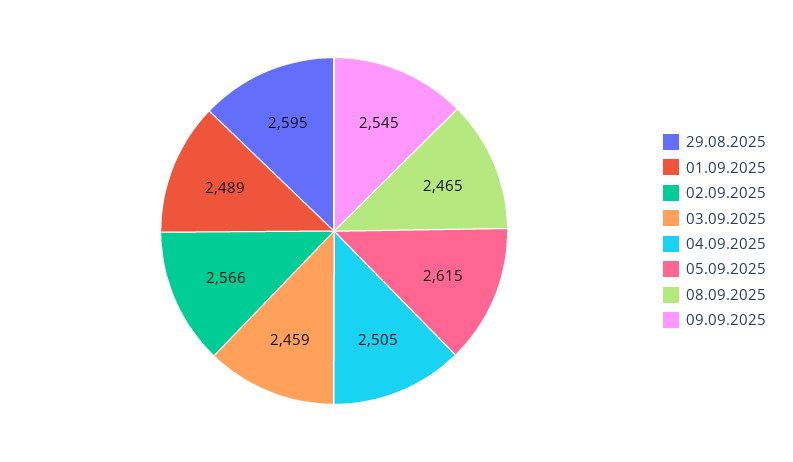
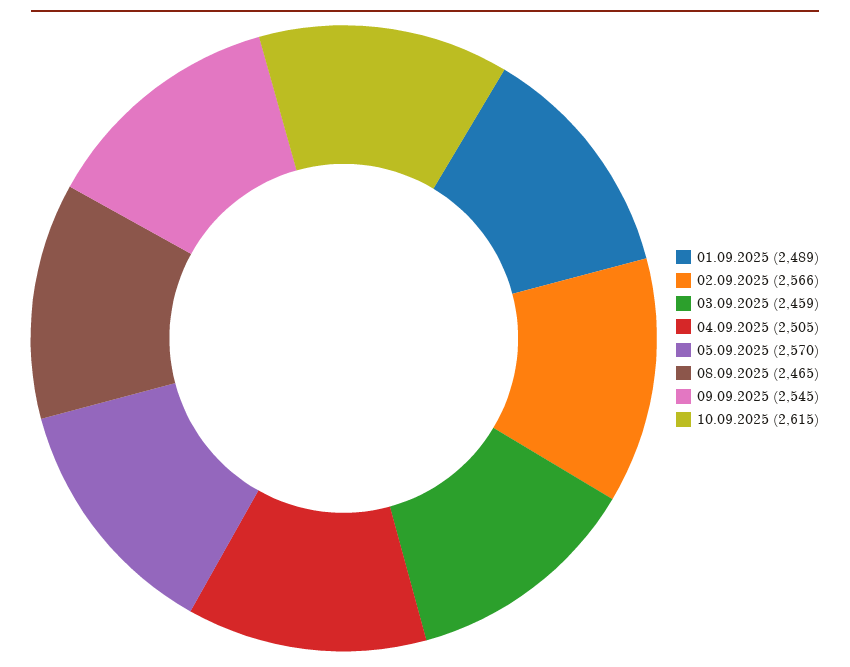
29.08.2025: 2595 -> none
05.09.2025: 2615 -> 2570
10.09.2025: none -> 2615

